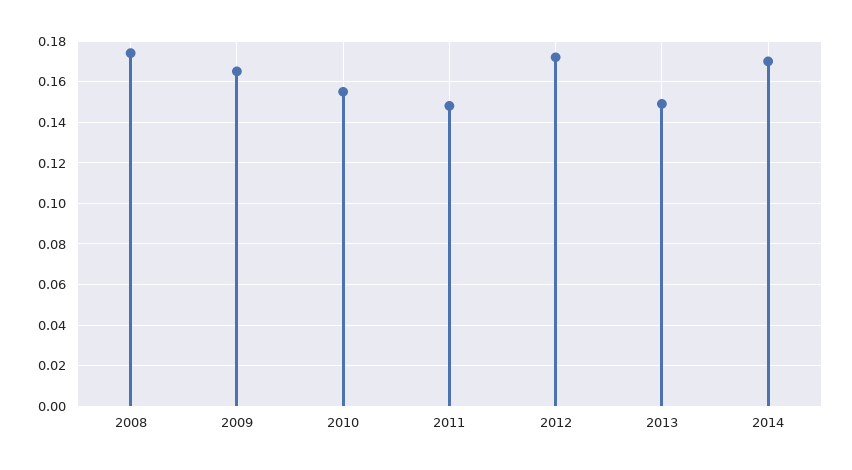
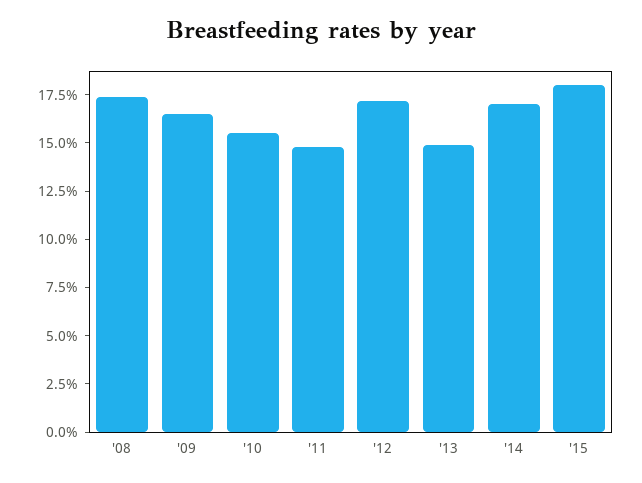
'15: none -> 0.18

